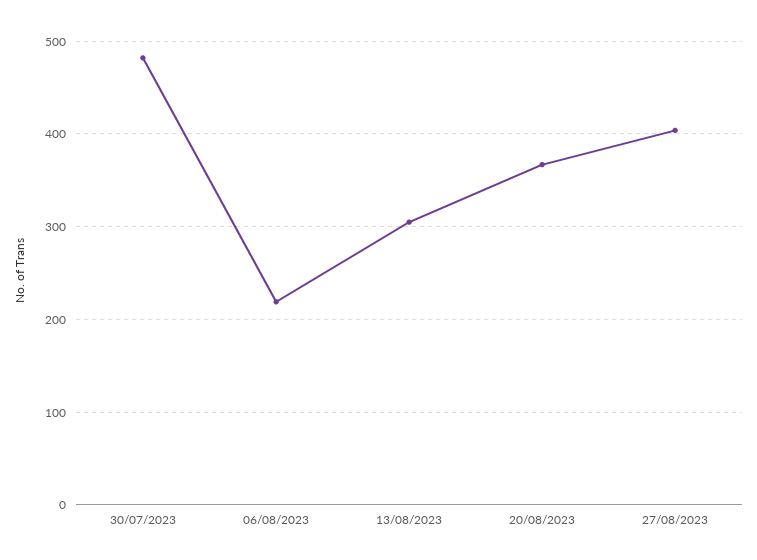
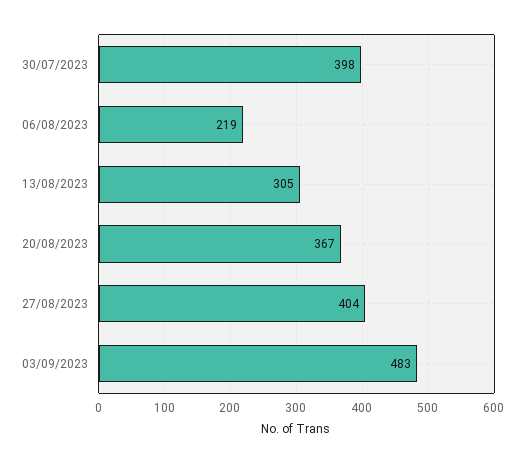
30/07/2023: 480 -> 398
03/09/2023: none -> 483

